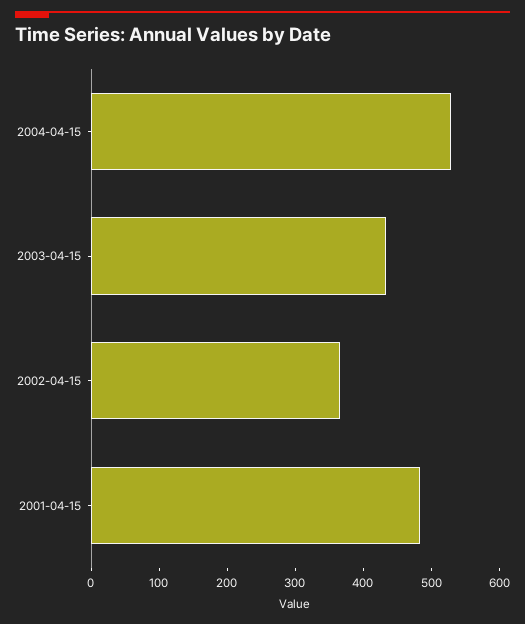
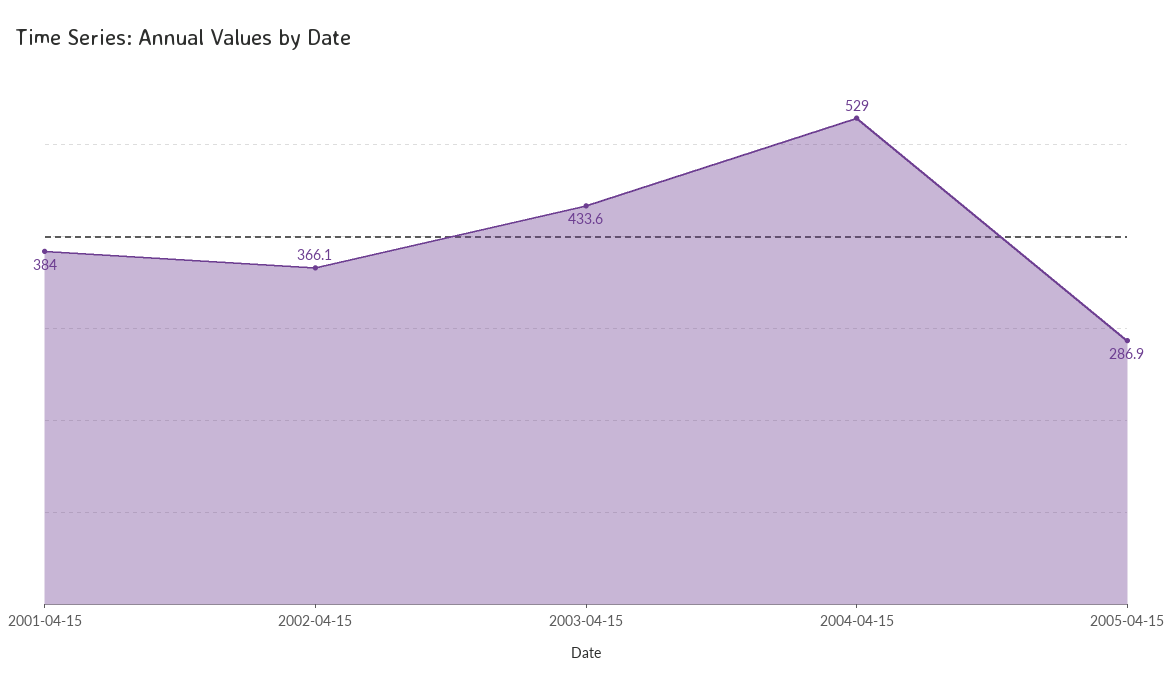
2001-04-15: 480 -> 384
2005-04-15: none -> 286.9

